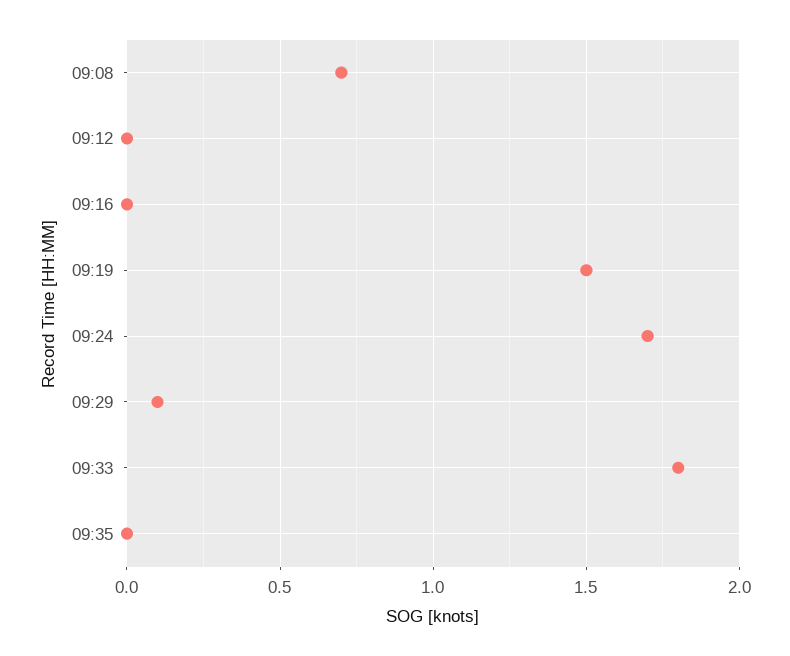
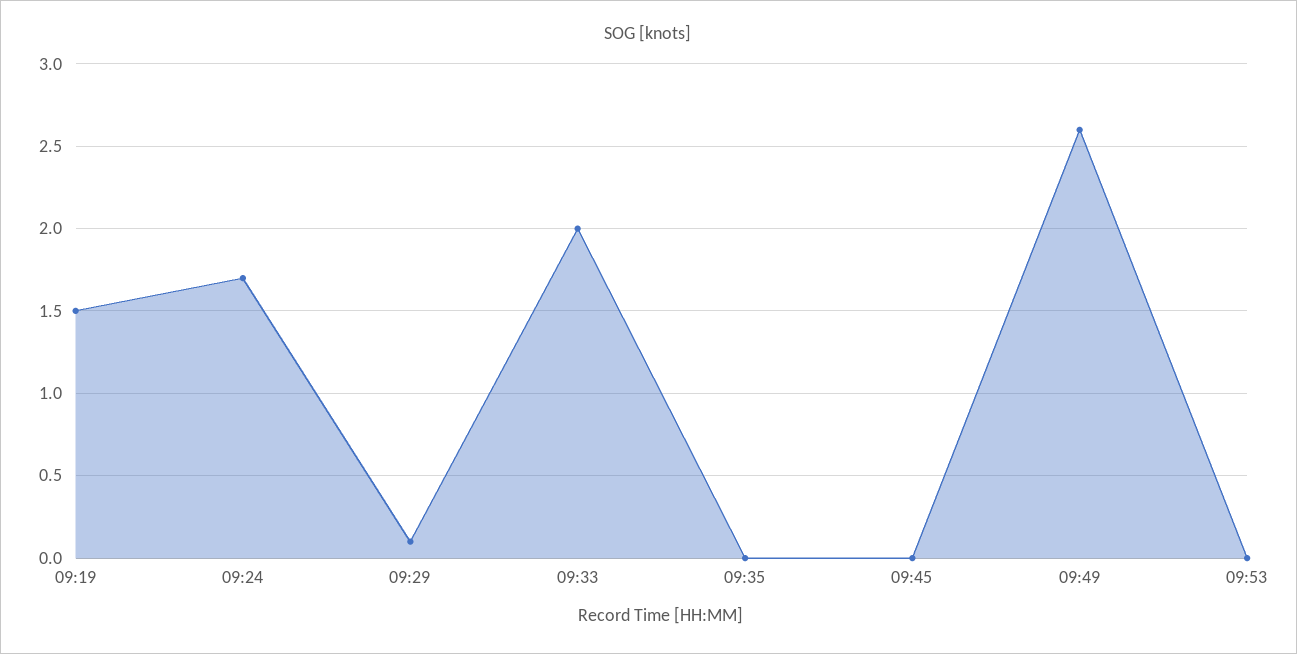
09:08: 0.7 -> none
09:12: 0 -> none
09:16: 0 -> none
09:33: 1.8 -> 2
09:45: none -> 0
09:49: none -> 2.6
09:53: none -> 0

